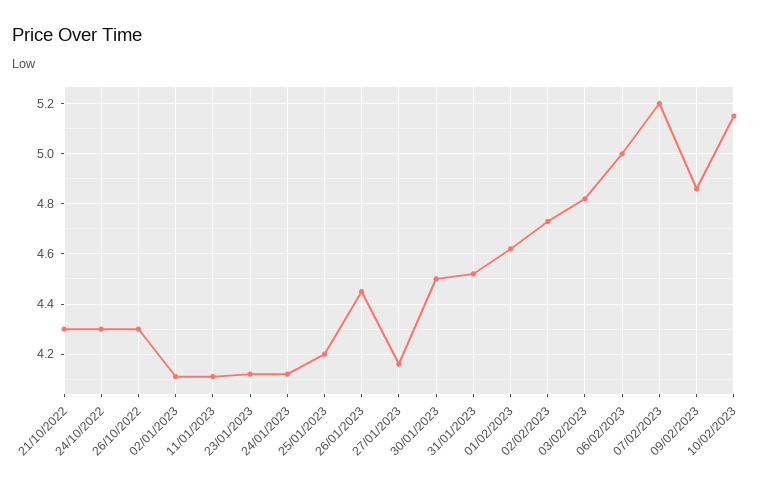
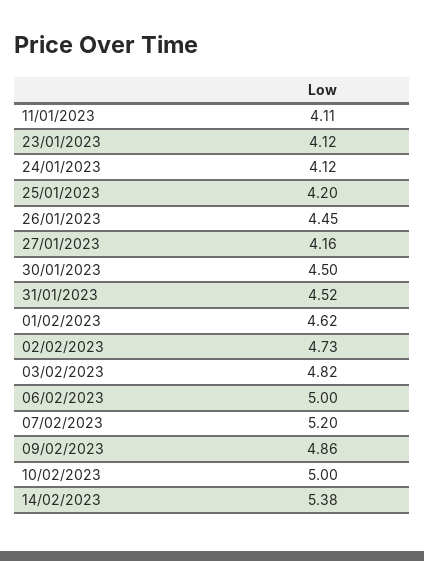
21/10/2022: 4.3 -> none
24/10/2022: 4.3 -> none
26/10/2022: 4.3 -> none
02/01/2023: 4.1 -> none
10/02/2023: 5.15 -> 5
14/02/2023: none -> 5.38

